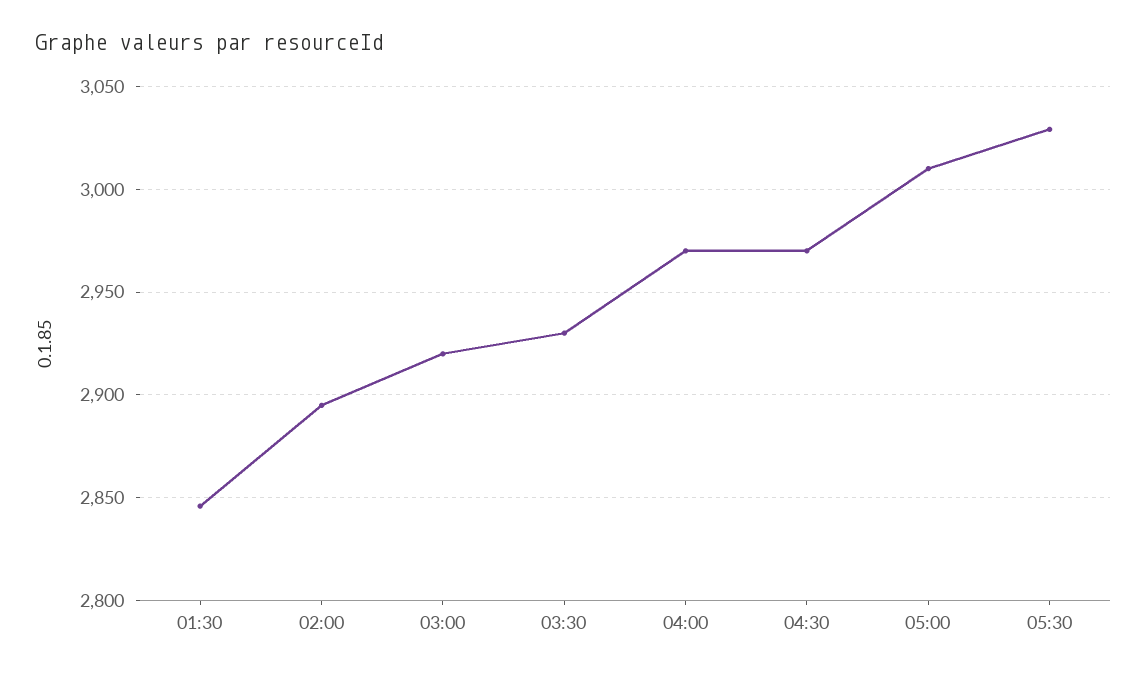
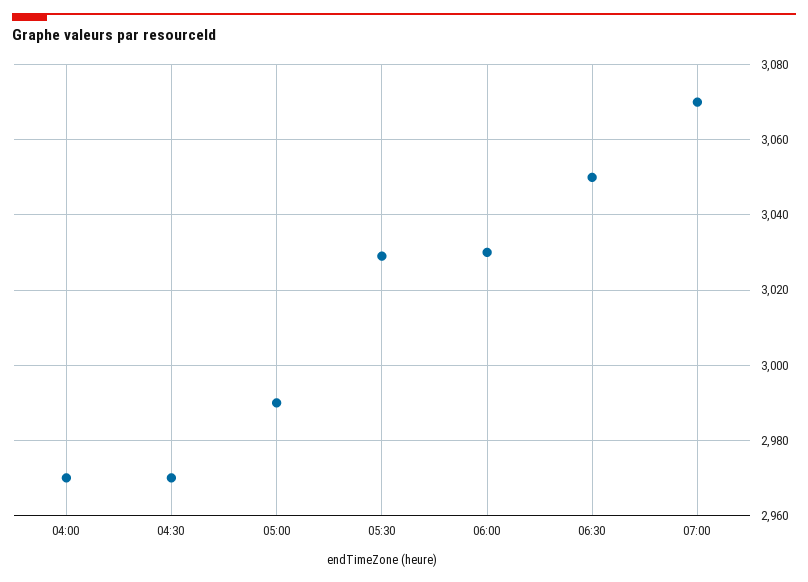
01:30: 2845 -> none
02:00: 2895 -> none
03:00: 2920 -> none
03:30: 2930 -> none
05:00: 3010 -> 2990
06:00: none -> 3030
06:30: none -> 3050
07:00: none -> 3070

